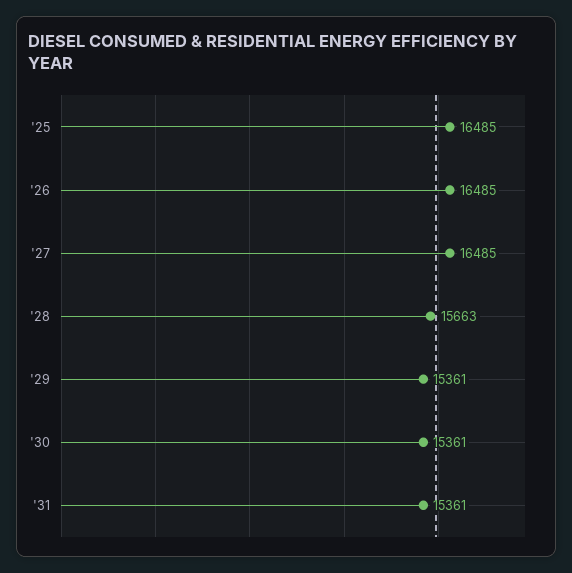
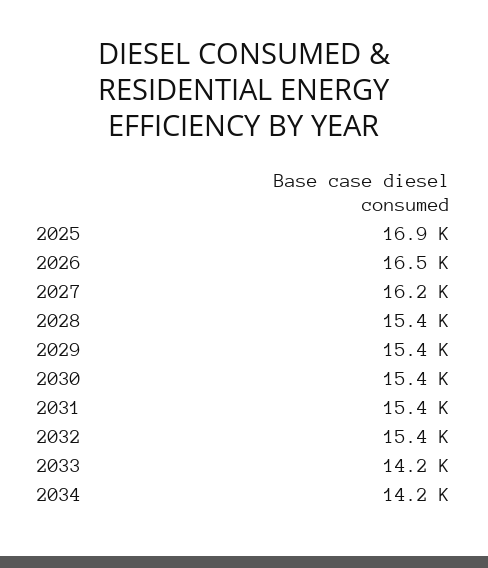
'25: 16485 -> 16900
'27: 16485 -> 16200
'28: 15663 -> 15400
2032: none -> 15400
2033: none -> 14200
2034: none -> 14200

